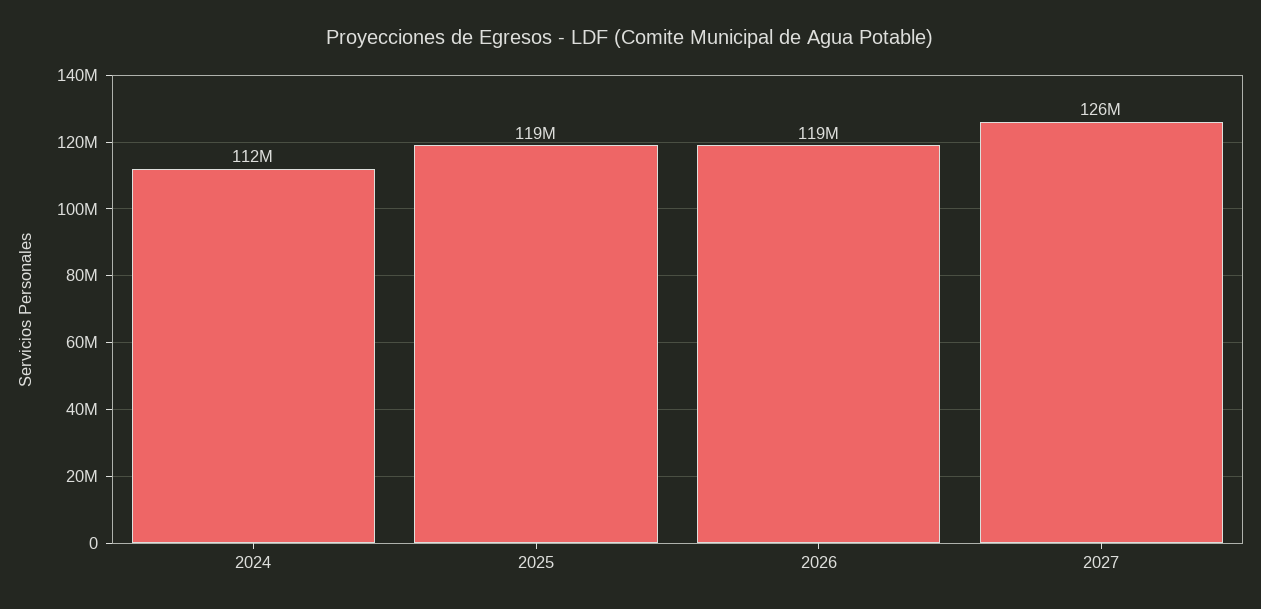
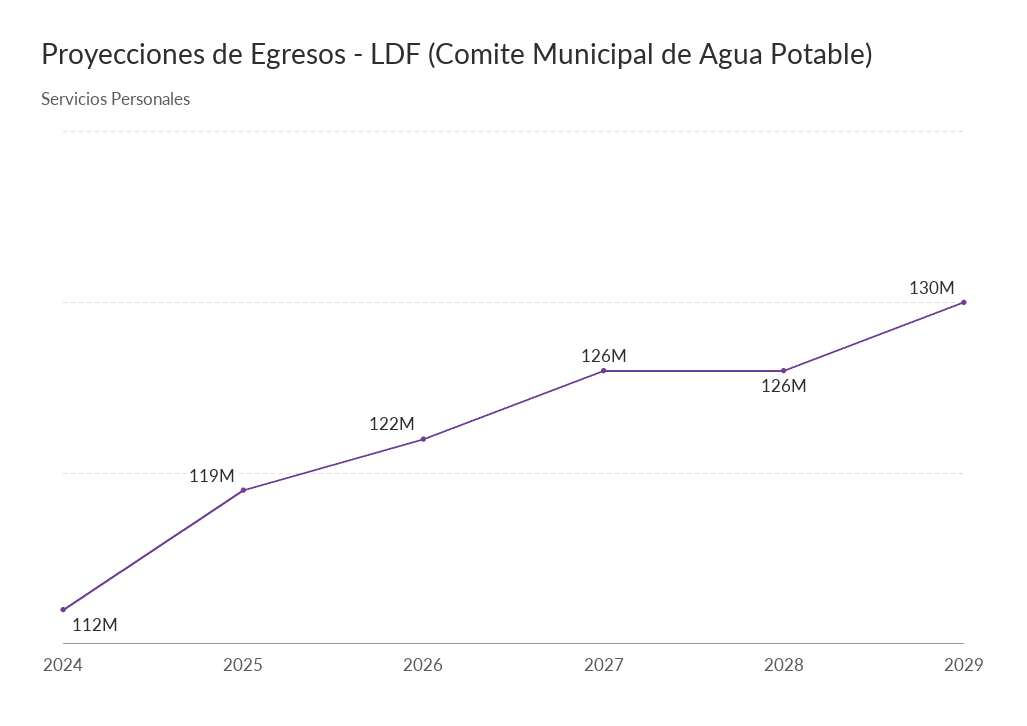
2026: 119000000 -> 122000000
2028: none -> 126000000
2029: none -> 130000000

